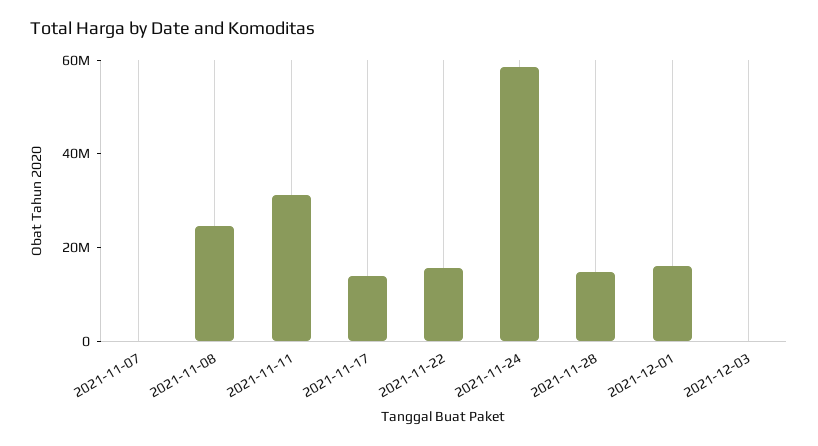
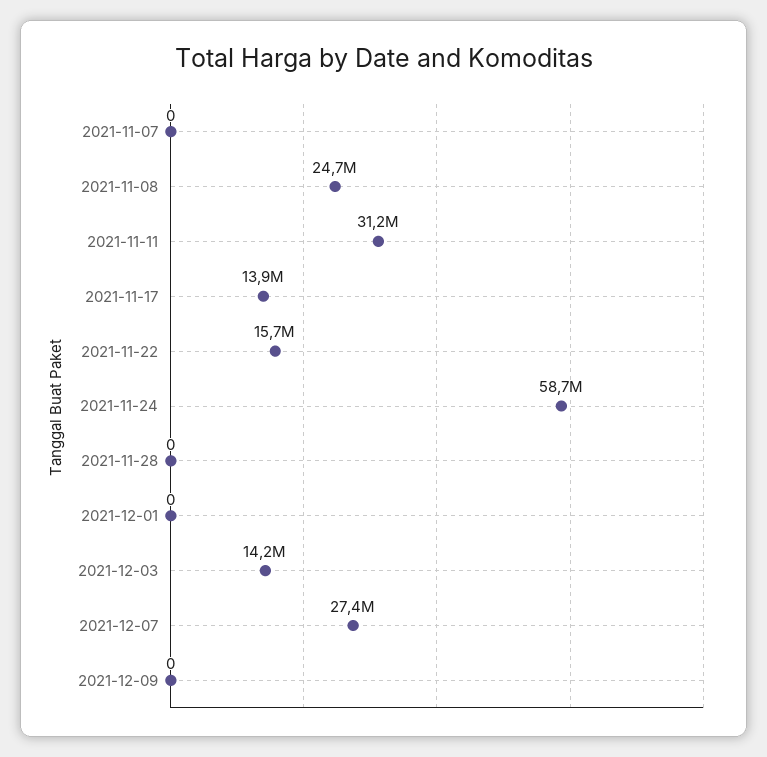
2021-11-28: 15000000 -> 0
2021-12-01: 15000000 -> 0
2021-12-03: 0 -> 14200000
2021-12-07: none -> 27400000
2021-12-09: none -> 0

